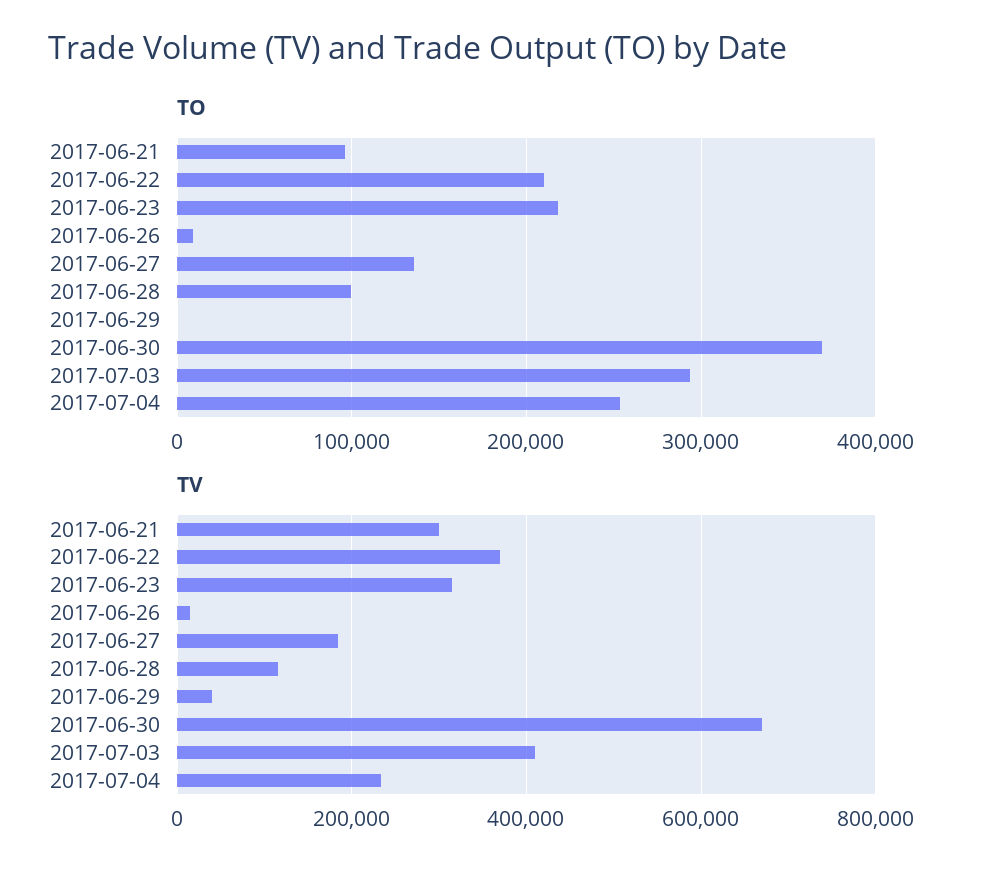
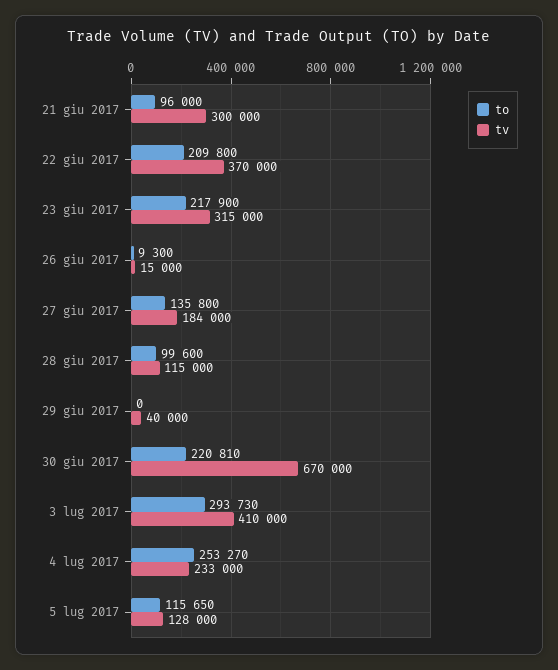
TO, 2017-06-30: 370000 -> 220810
TO, 5 lug 2017: none -> 115650
TV, 5 lug 2017: none -> 128000

